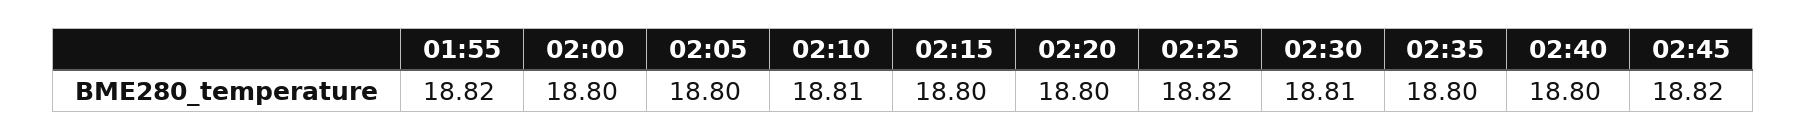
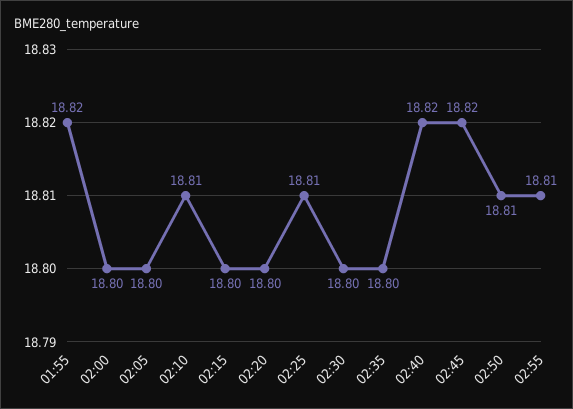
02:25: 18.82 -> 18.81
02:30: 18.81 -> 18.8
02:40: 18.8 -> 18.82
02:50: none -> 18.81
02:55: none -> 18.81

